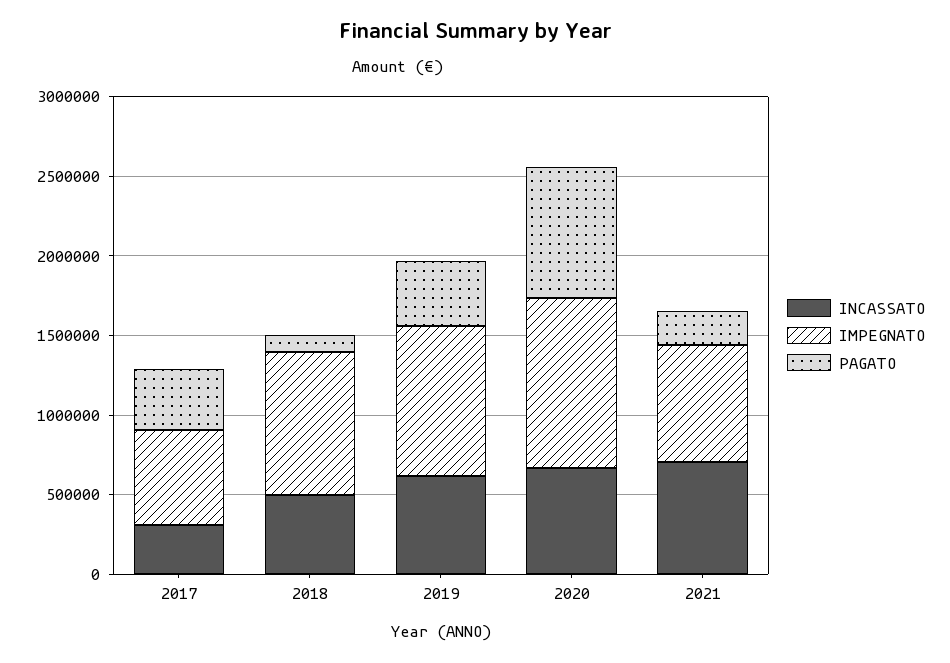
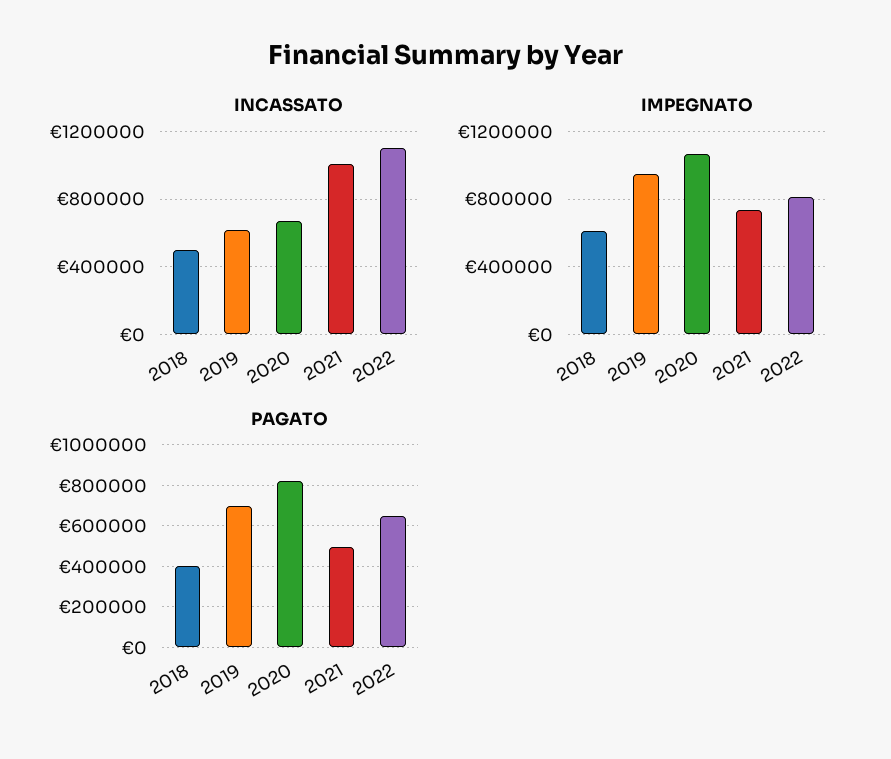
INCASSATO, 2017: 300000 -> none
IMPEGNATO, 2017: 600000 -> none
PAGATO, 2017: 400000 -> none
IMPEGNATO, 2018: 900000 -> 600000
PAGATO, 2018: 100000 -> 400000
PAGATO, 2019: 400000 -> 700000
INCASSATO, 2021: 700000 -> 1000000
PAGATO, 2021: 200000 -> 500000
INCASSATO, 2022: none -> 1100000
IMPEGNATO, 2022: none -> 800000
PAGATO, 2022: none -> 650000

